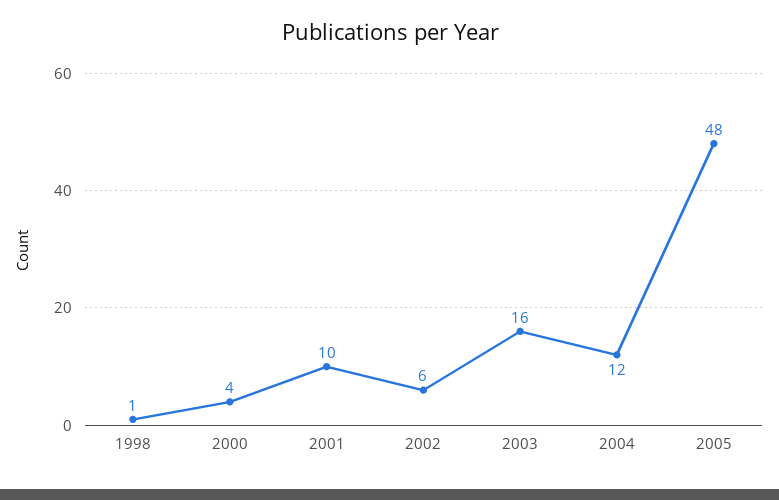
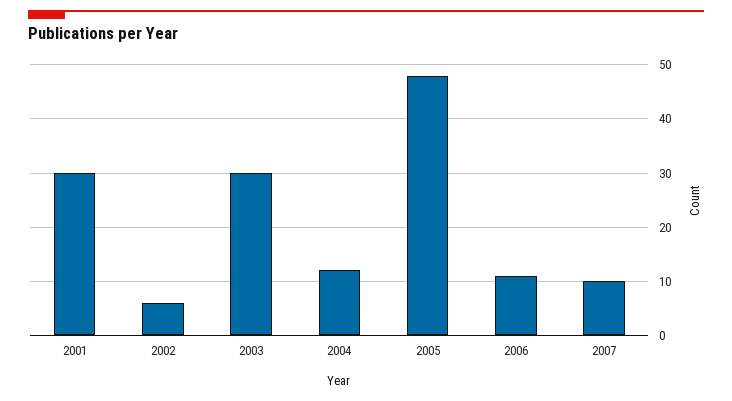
1998: 1 -> none
2000: 4 -> none
2001: 10 -> 30
2003: 16 -> 30
2006: none -> 10
2007: none -> 10

